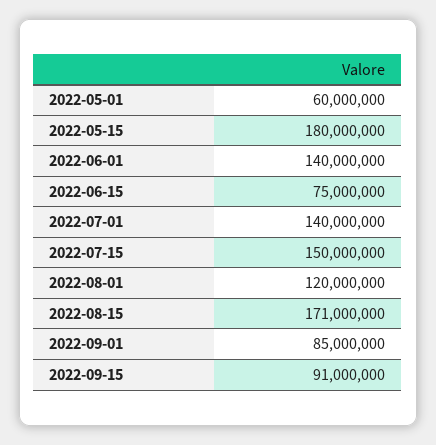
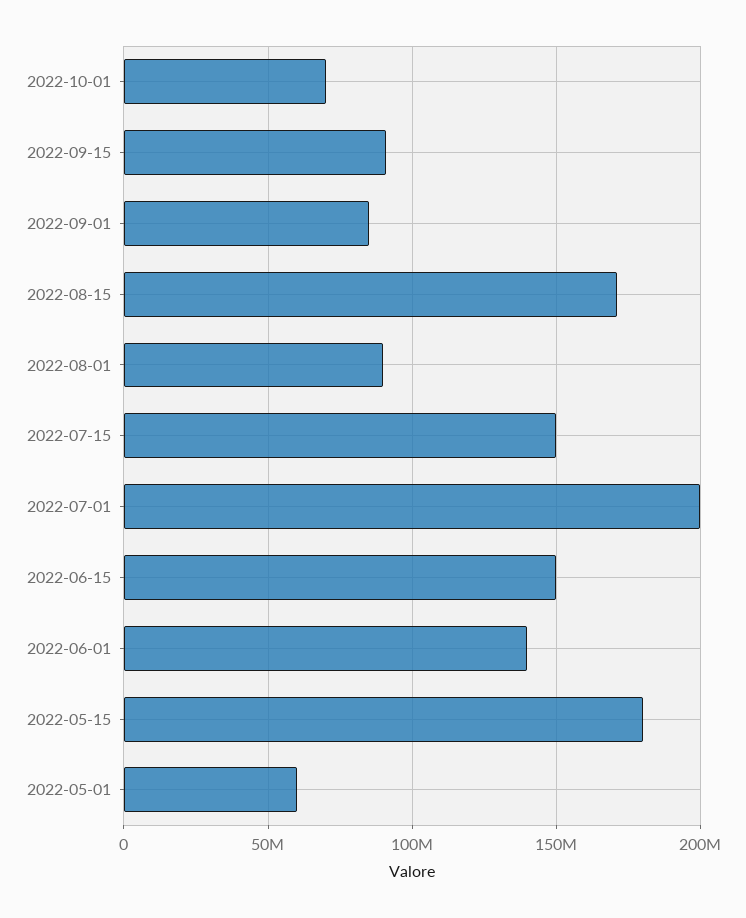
2022-06-15: 75000000 -> 150000000
2022-07-01: 140000000 -> 200000000
2022-08-01: 120000000 -> 90000000
2022-10-01: none -> 70000000

